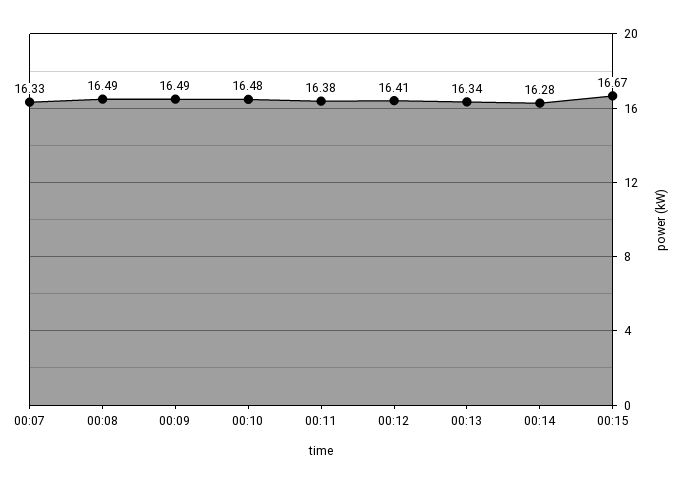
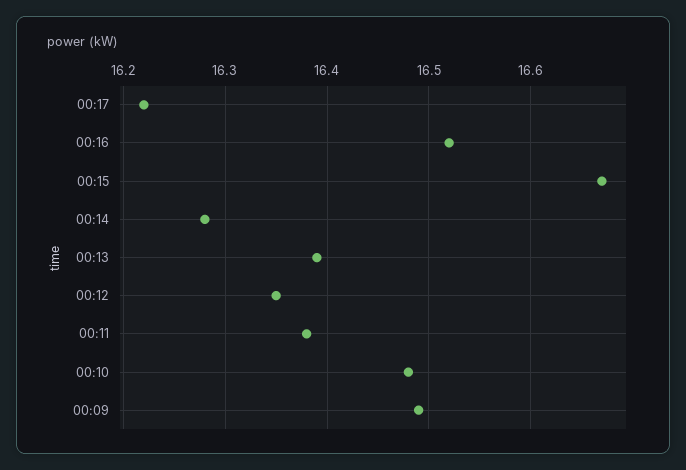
00:07: 16.33 -> none
00:08: 16.49 -> none
00:12: 16.41 -> 16.35
00:13: 16.34 -> 16.39
00:17: none -> 16.22
00:16: none -> 16.52

